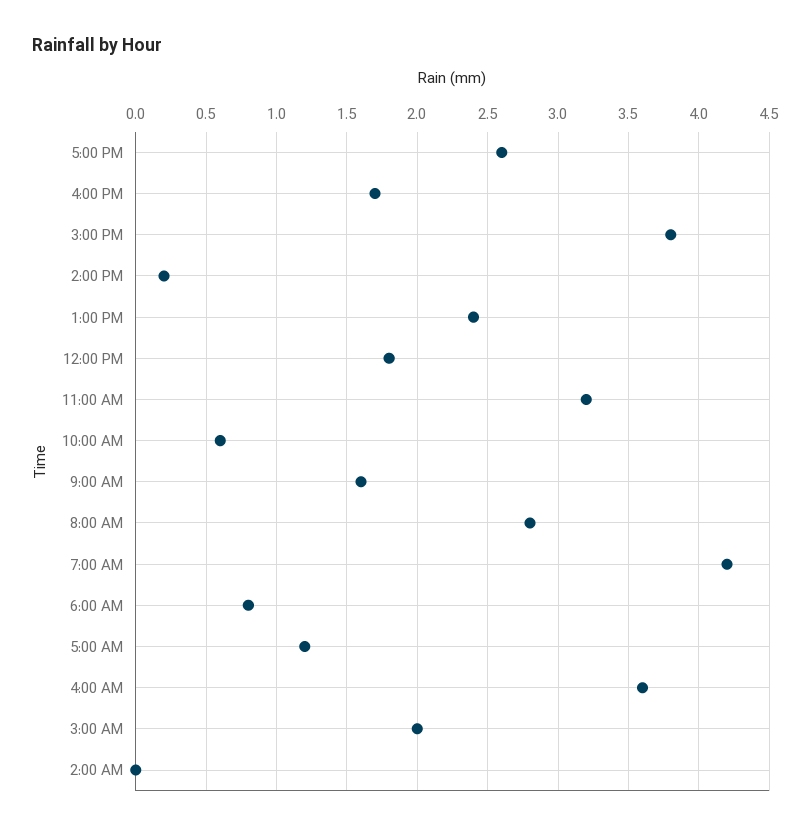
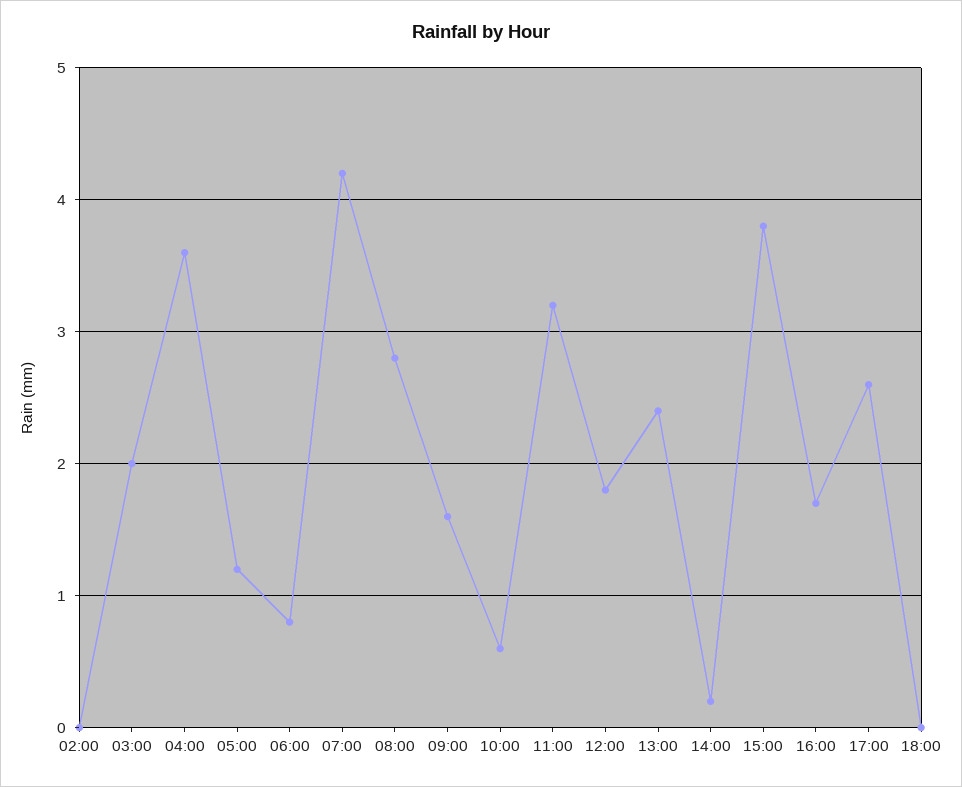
18:00: none -> 0

